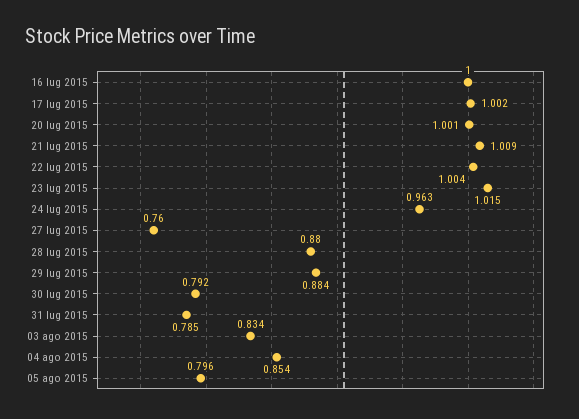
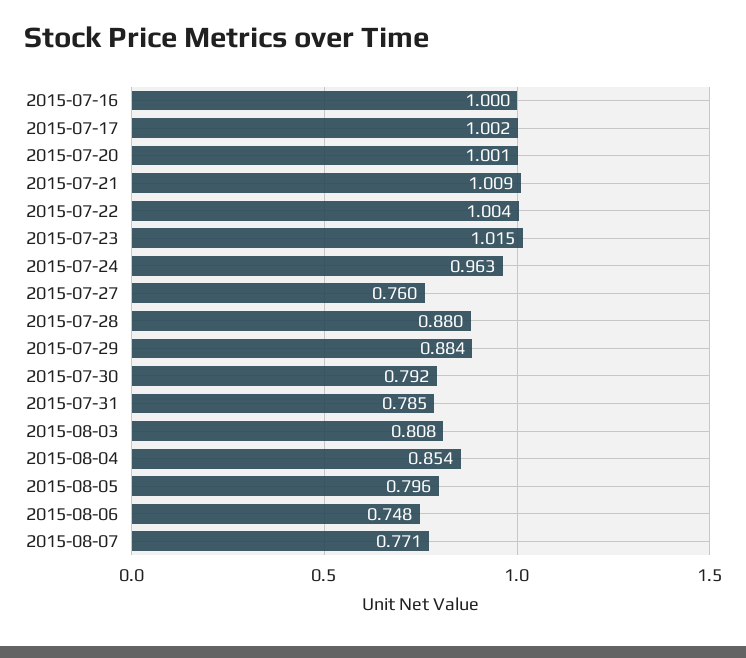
03 ago 2015: 0.834 -> 0.808
2015-08-06: none -> 0.748
2015-08-07: none -> 0.771

